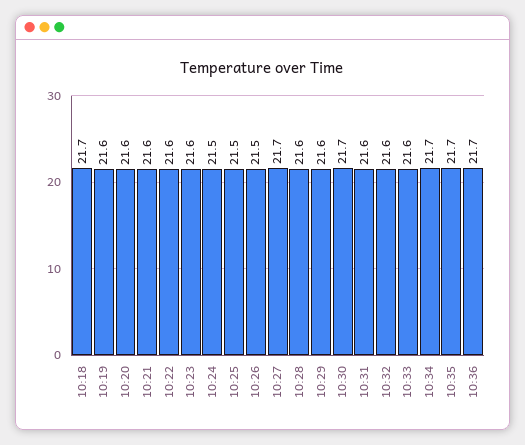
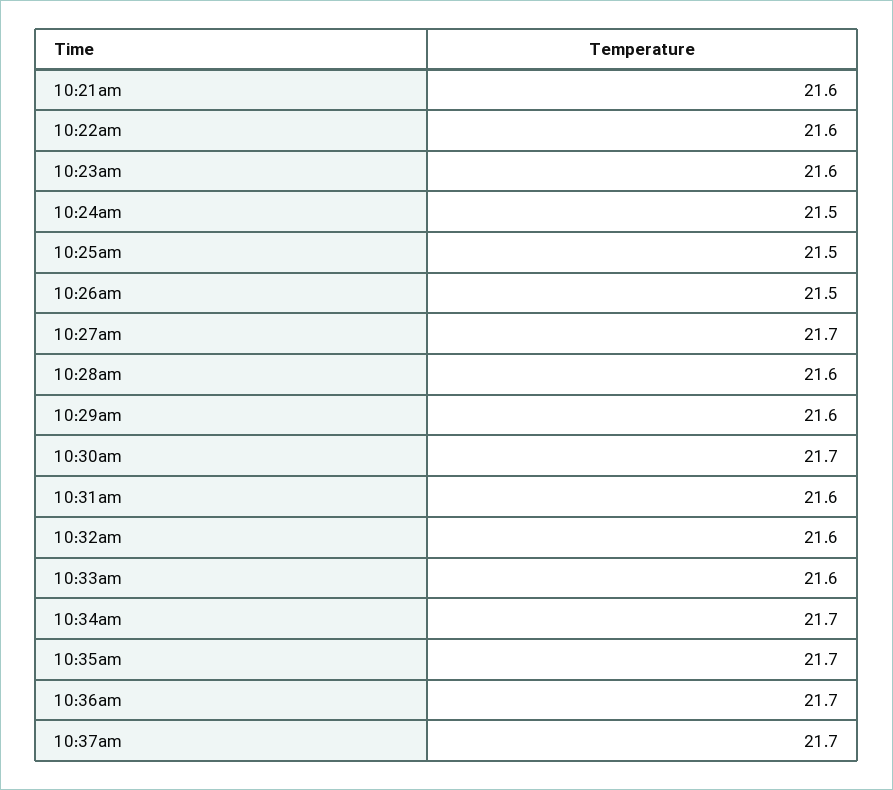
10:18: 21.7 -> none
10:19: 21.6 -> none
10:20: 21.6 -> none
10:37am: none -> 21.7

